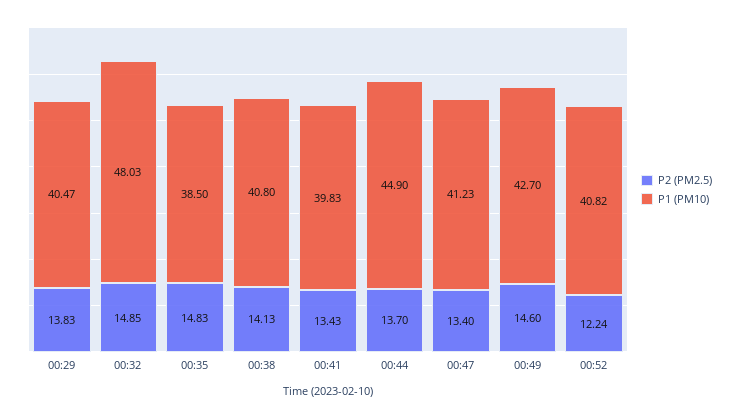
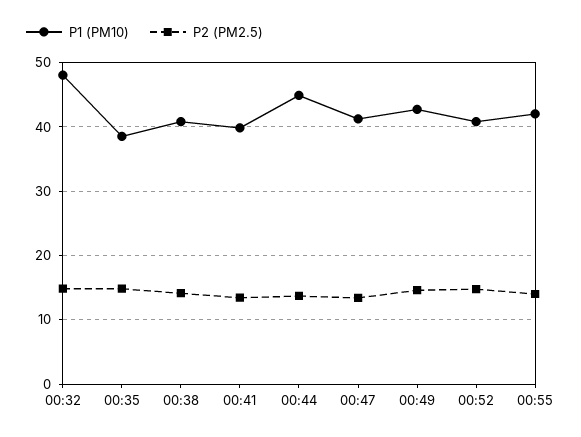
P2 (PM2.5), 00:29: 13.83 -> none
P1 (PM10), 00:29: 40.47 -> none
P2 (PM2.5), 00:52: 12.24 -> 15
P1 (PM10), 00:55: none -> 42
P2 (PM2.5), 00:55: none -> 14

